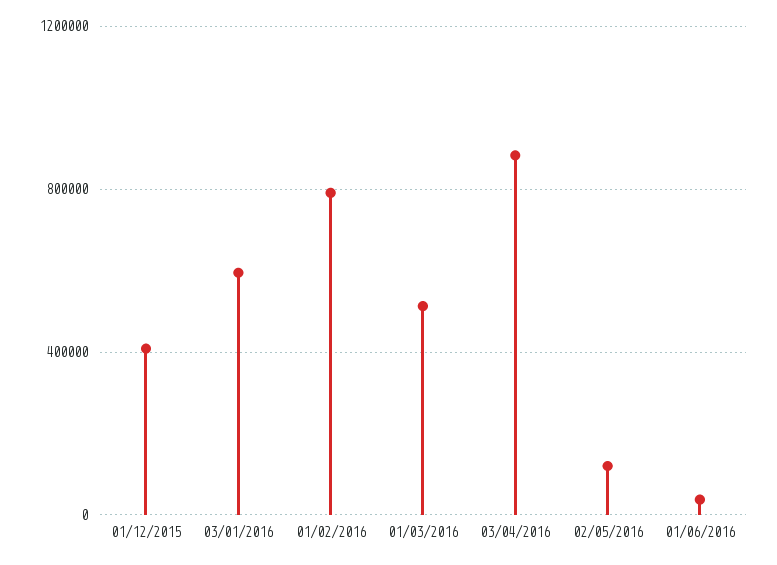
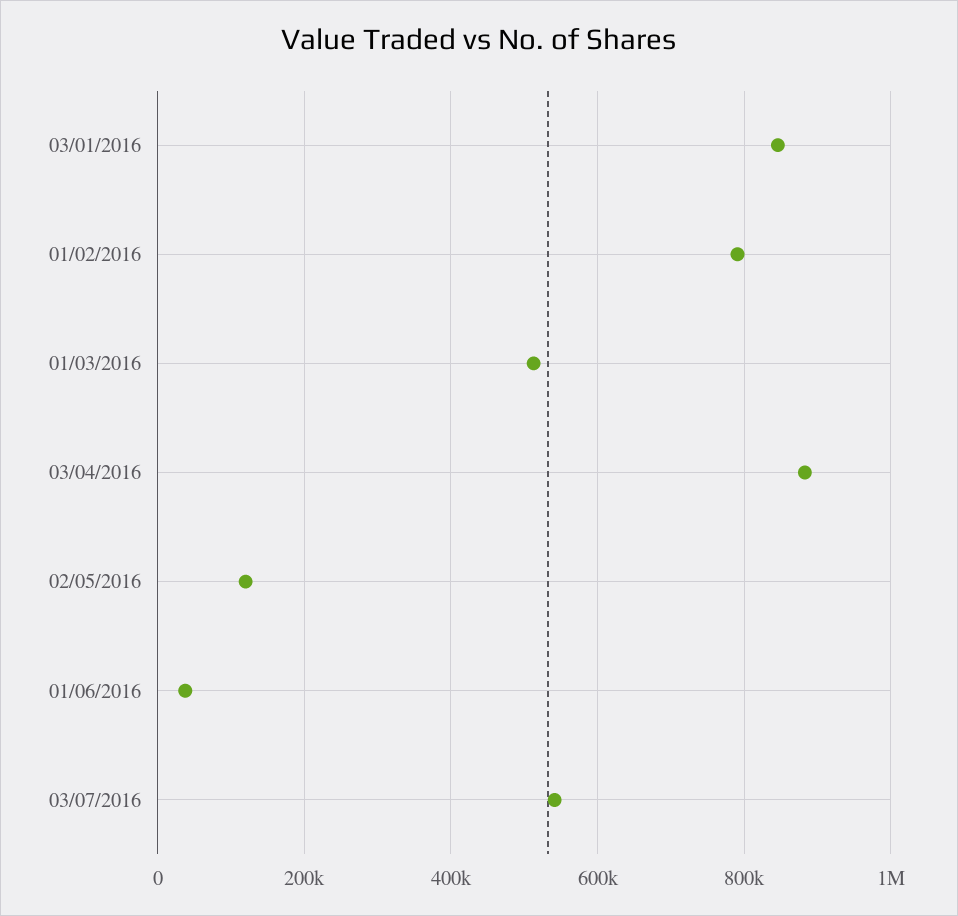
01/12/2015: 400000 -> none
03/01/2016: 600000 -> 840000
03/07/2016: none -> 540000

